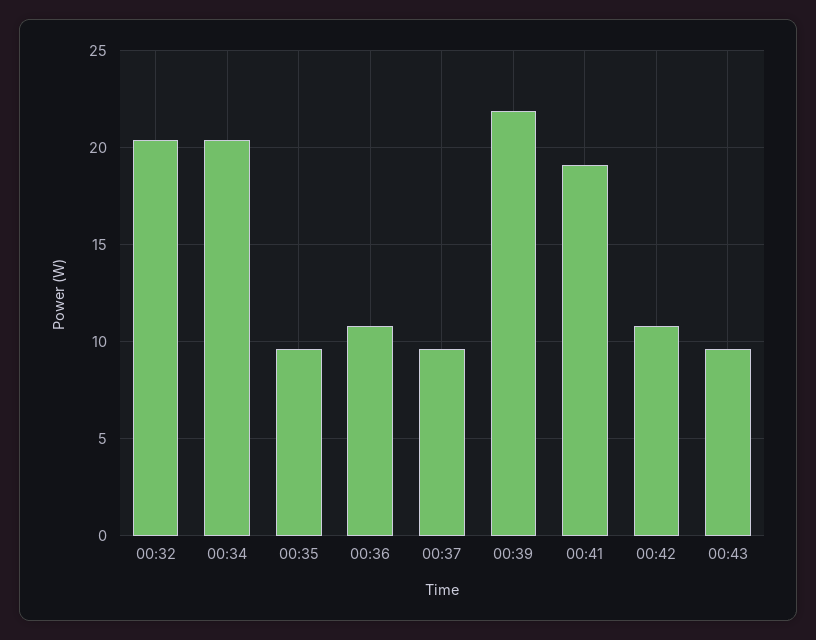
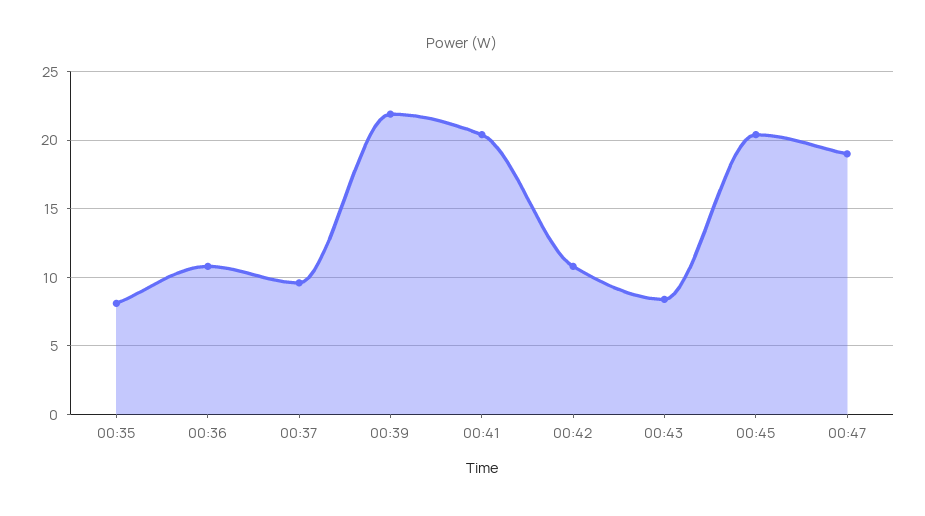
00:32: 20.5 -> none
00:34: 20.5 -> none
00:35: 9.5 -> 8
00:41: 19 -> 20.5
00:43: 9.5 -> 8.5
00:45: none -> 20.5
00:47: none -> 19

